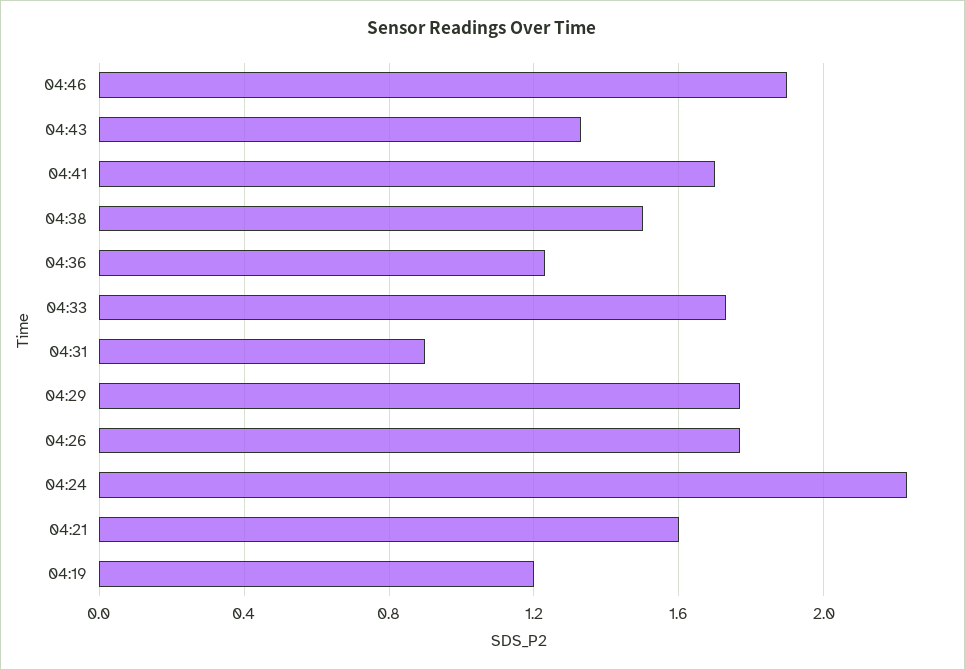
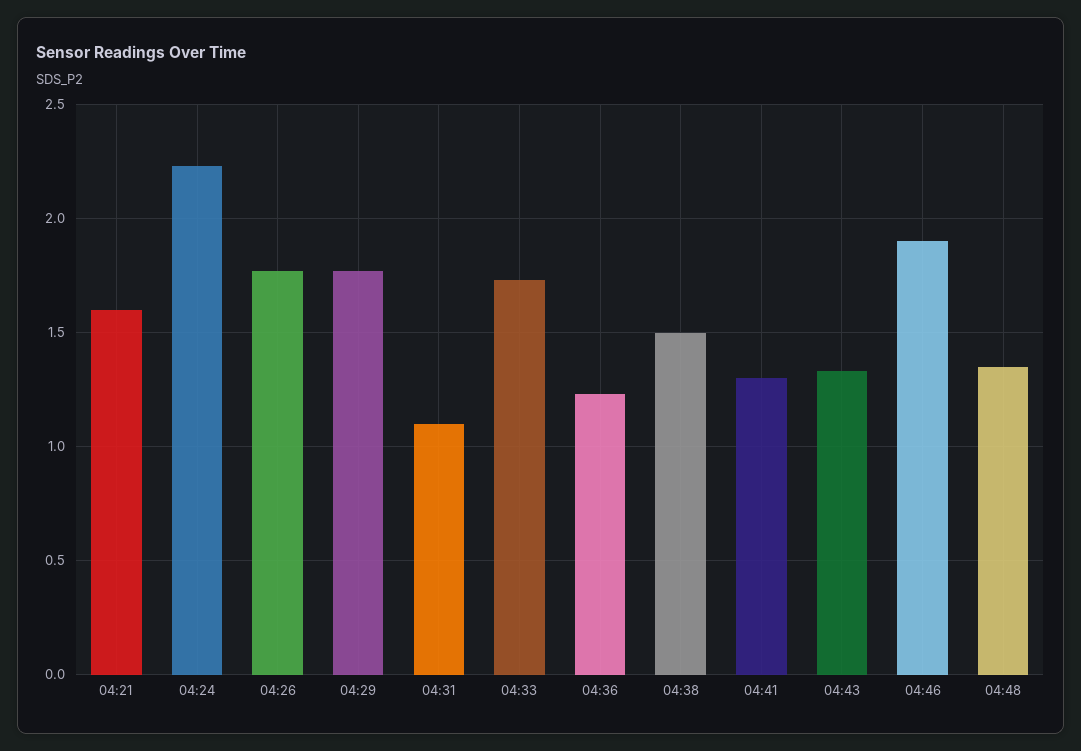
04:41: 1.7 -> 1.3
04:31: 0.9 -> 1.1
04:19: 1.2 -> none
04:48: none -> 1.35

